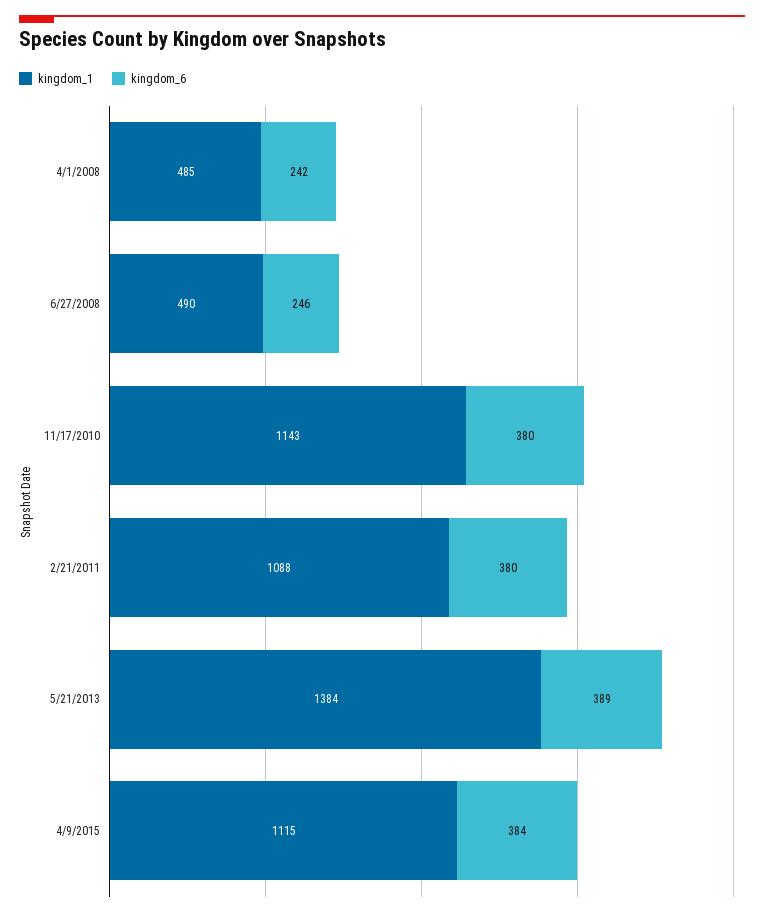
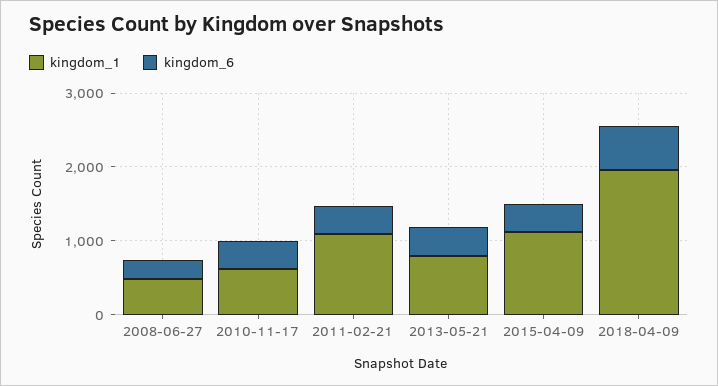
kingdom_1, 4/1/2008: 485 -> none
kingdom_6, 4/1/2008: 242 -> none
kingdom_1, 11/17/2010: 1143 -> 600
kingdom_1, 5/21/2013: 1384 -> 800
kingdom_1, 2018-04-09: none -> 2000
kingdom_6, 2018-04-09: none -> 600

